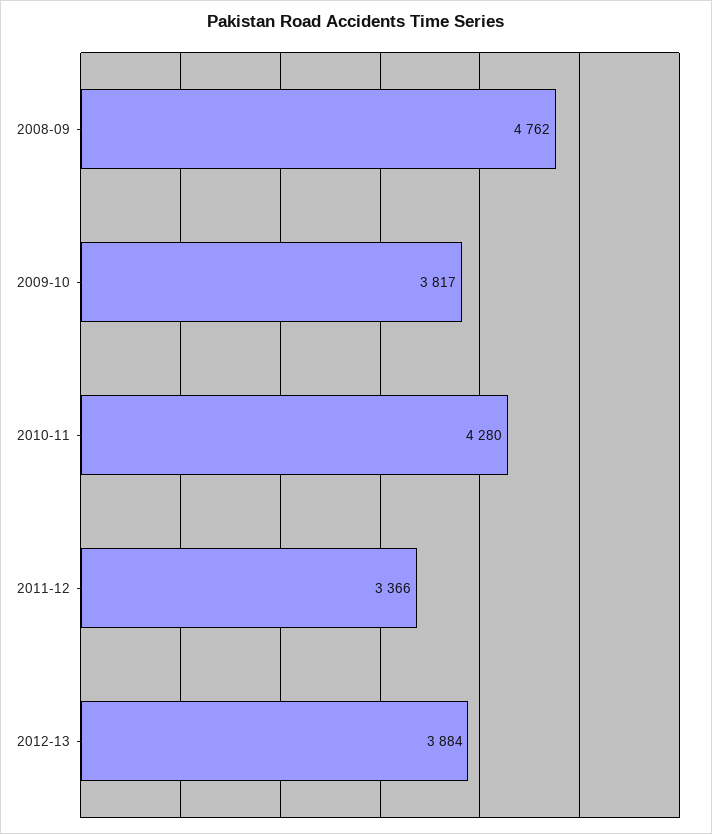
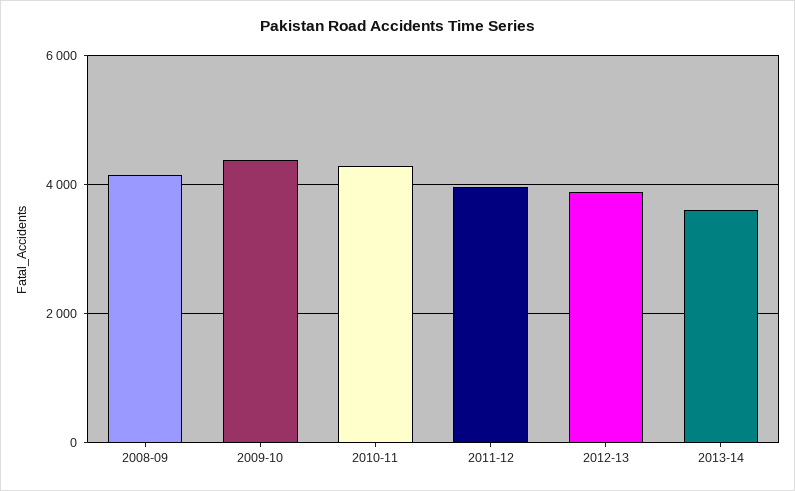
2008-09: 4762 -> 4200
2009-10: 3817 -> 4400
2011-12: 3366 -> 4000
2013-14: none -> 3600

